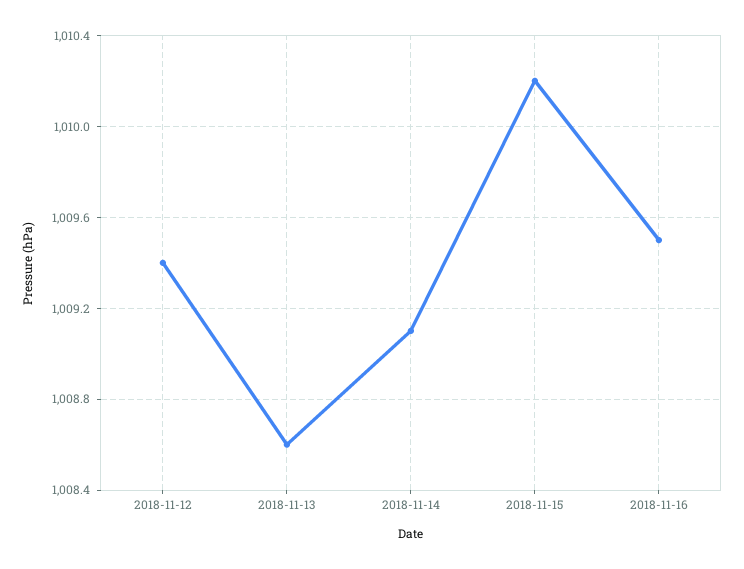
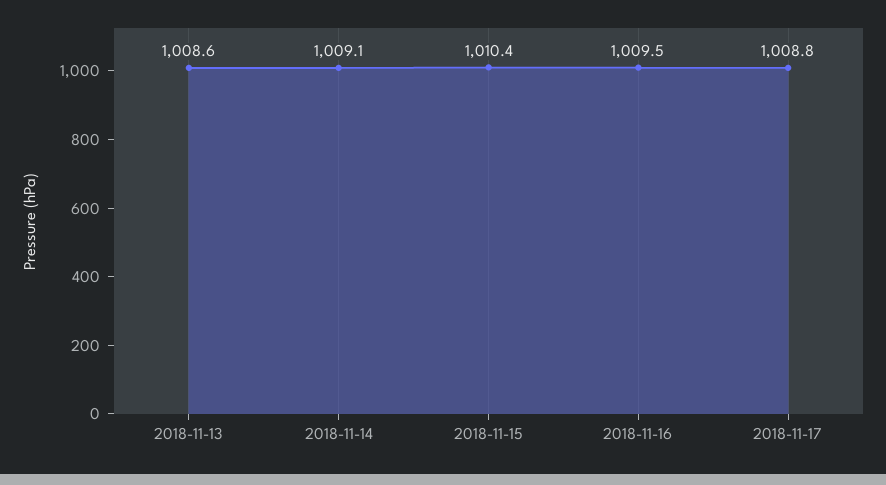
2018-11-12: 1009.4 -> none
2018-11-15: 1010.2 -> 1010.4
2018-11-17: none -> 1008.8

